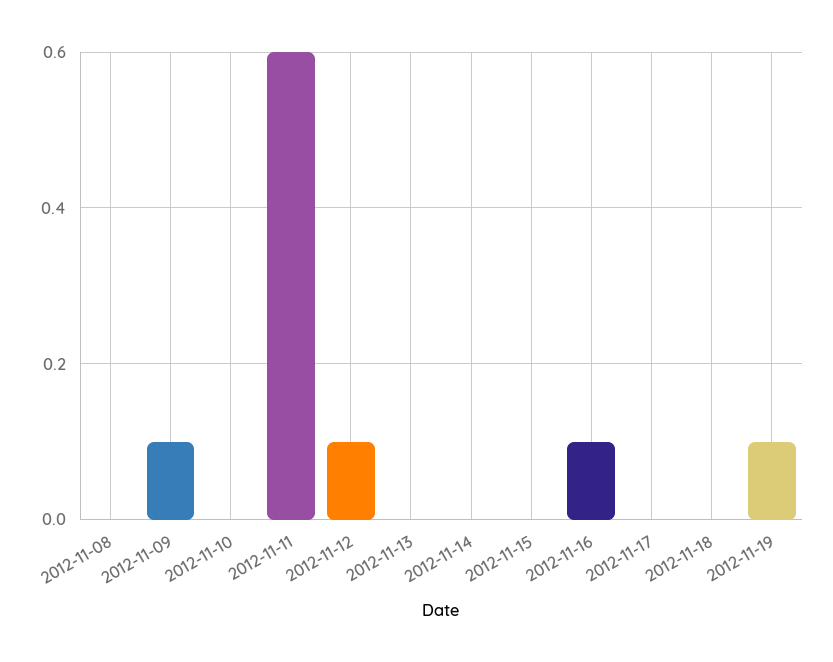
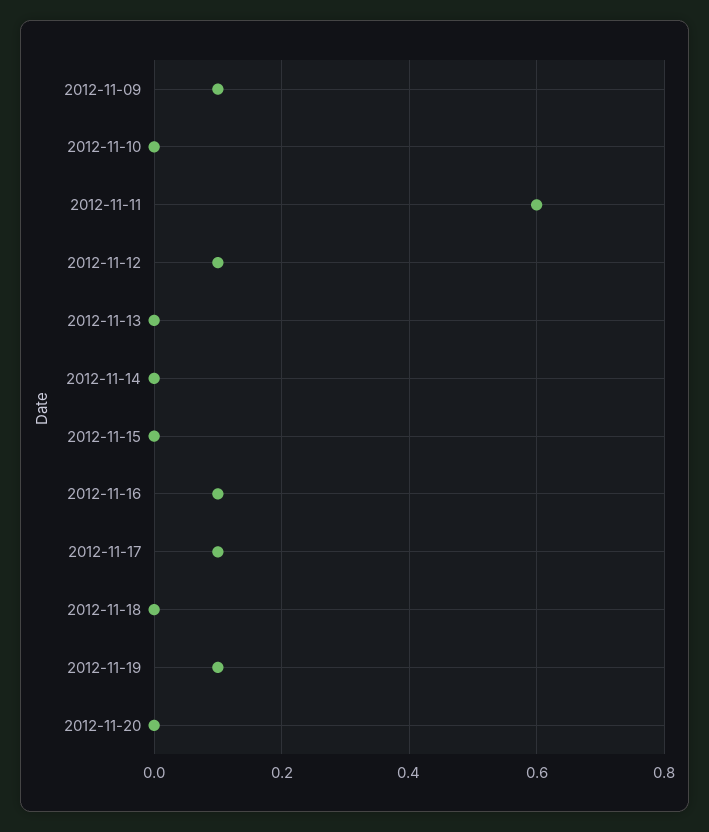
2012-11-08: 0 -> none
2012-11-17: 0 -> 0.1
2012-11-20: none -> 0

